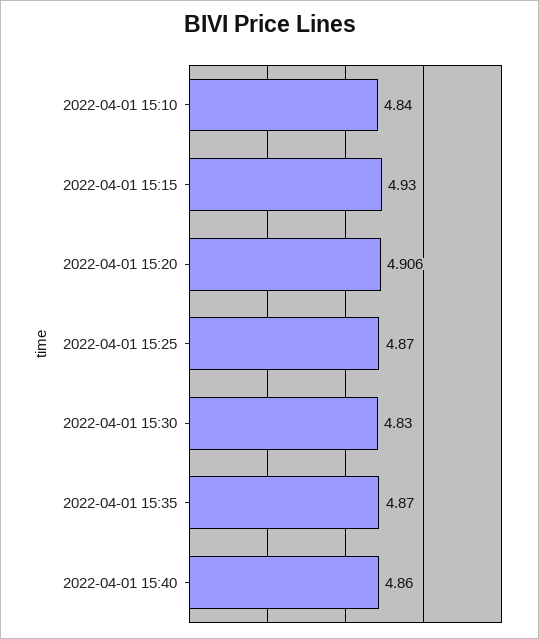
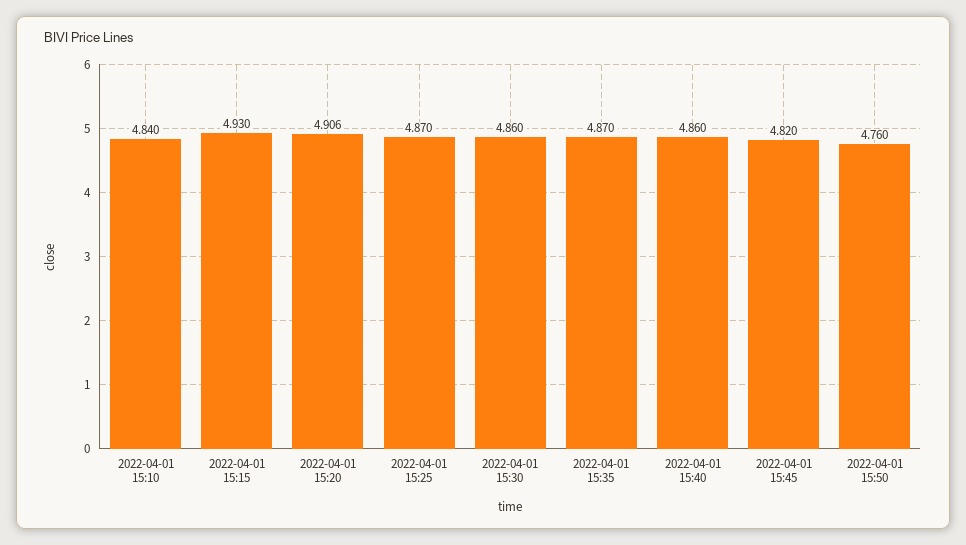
2022-04-01 15:30: 4.83 -> 4.86
2022-04-01 15:45: none -> 4.82
2022-04-01 15:50: none -> 4.76

